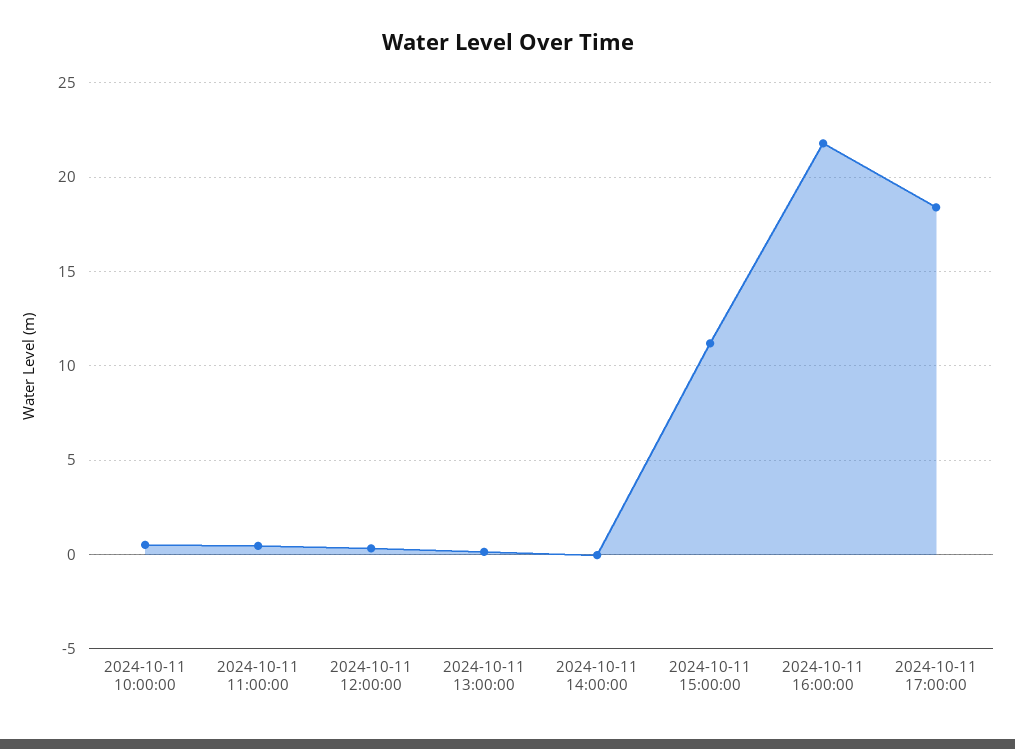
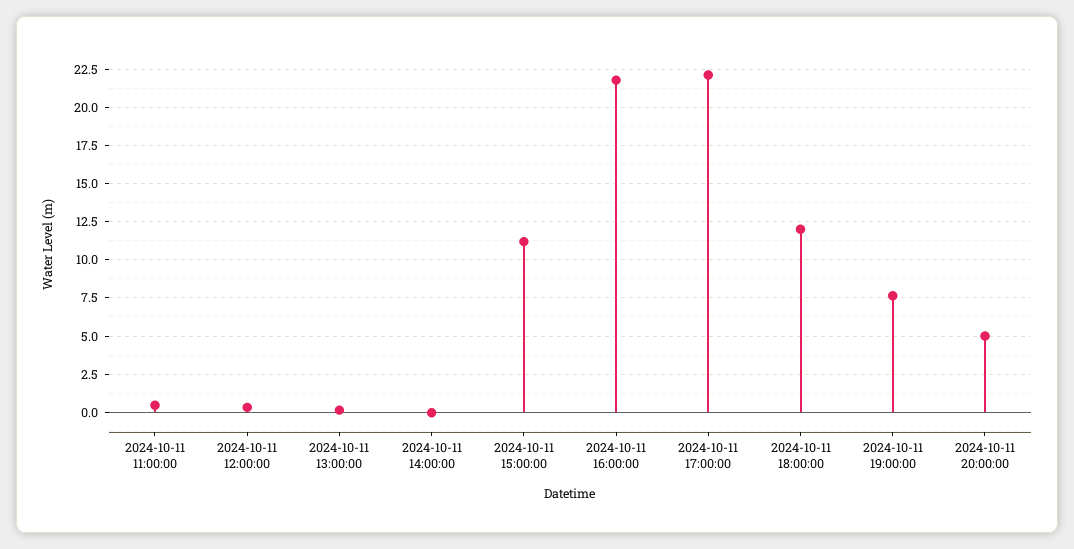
2024-10-11 10:00:00: 0.5 -> none
2024-10-11 17:00:00: 18.5 -> 22
2024-10-11 18:00:00: none -> 12
2024-10-11 19:00:00: none -> 7.5
2024-10-11 20:00:00: none -> 5

